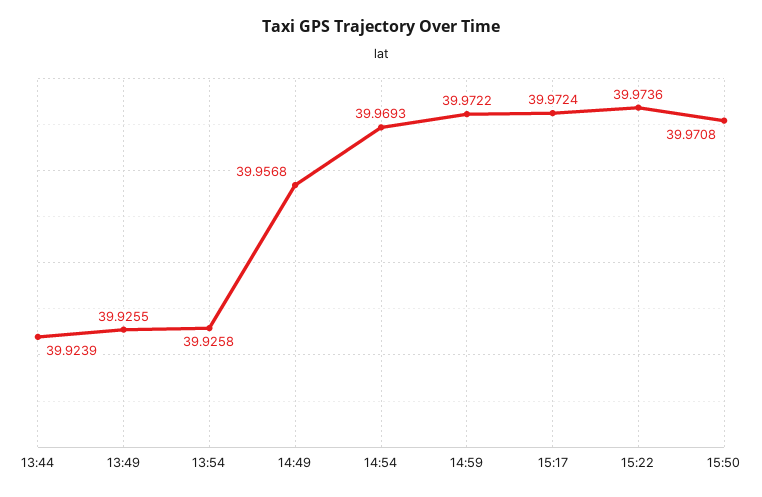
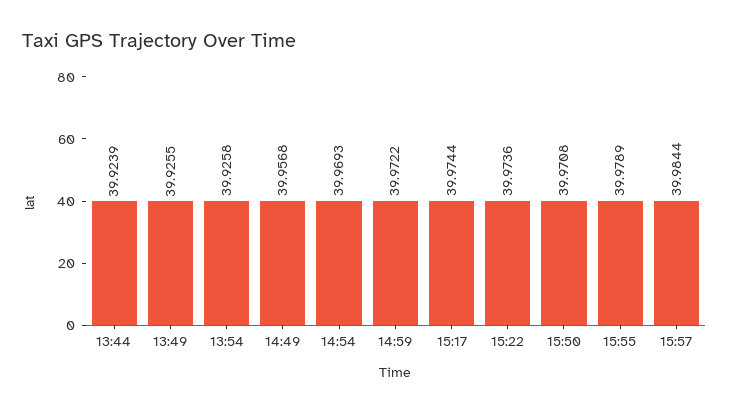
15:17: 39.9724 -> 39.9744
15:55: none -> 39.9789
15:57: none -> 39.9844

